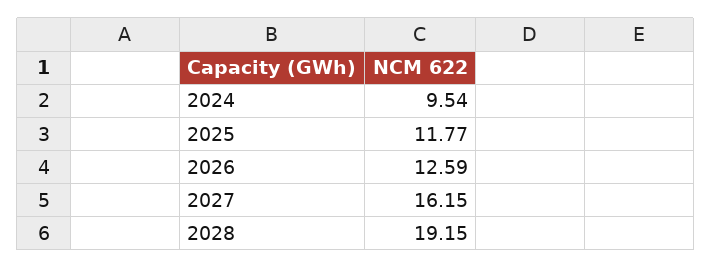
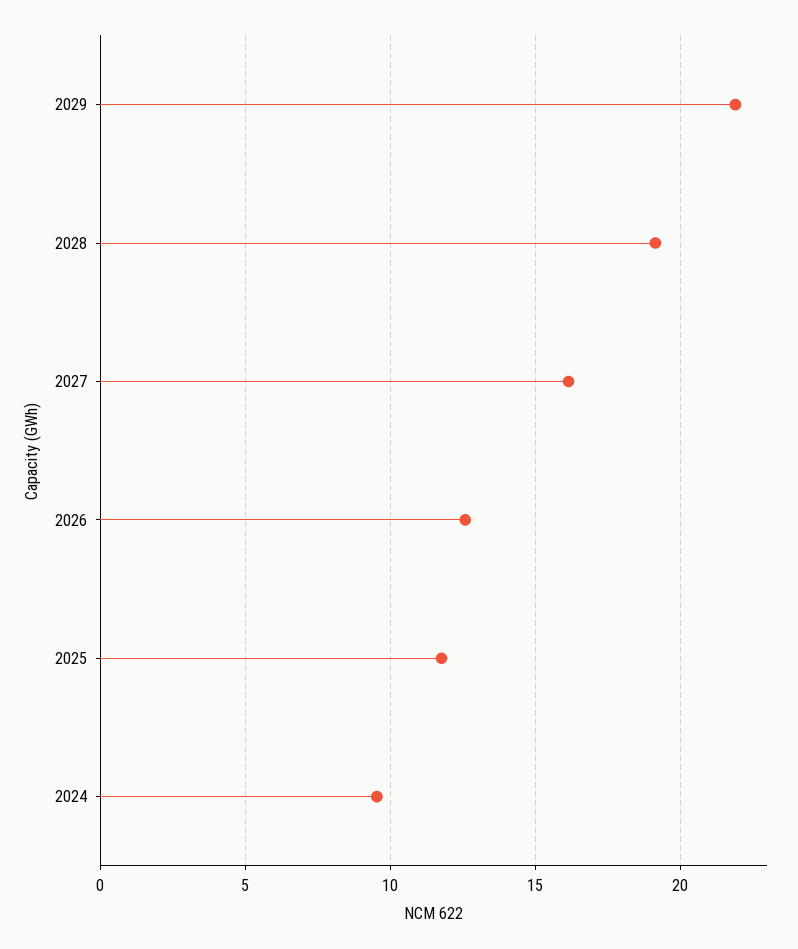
2029: none -> 22

